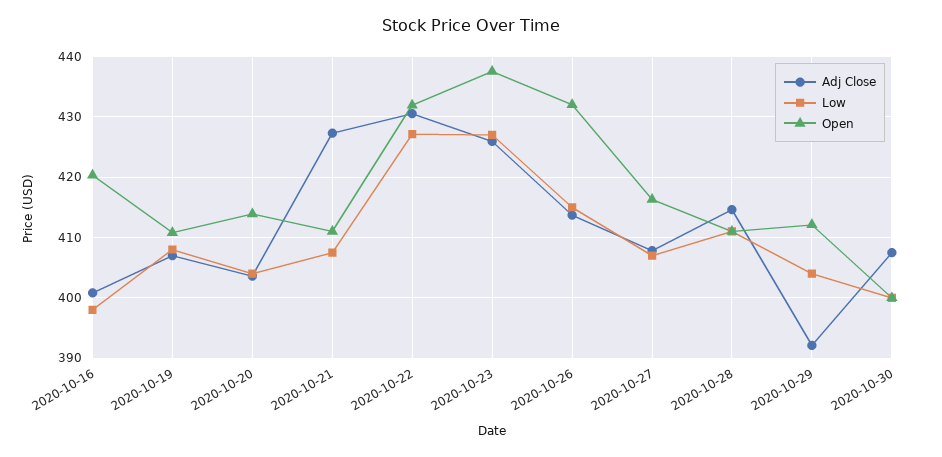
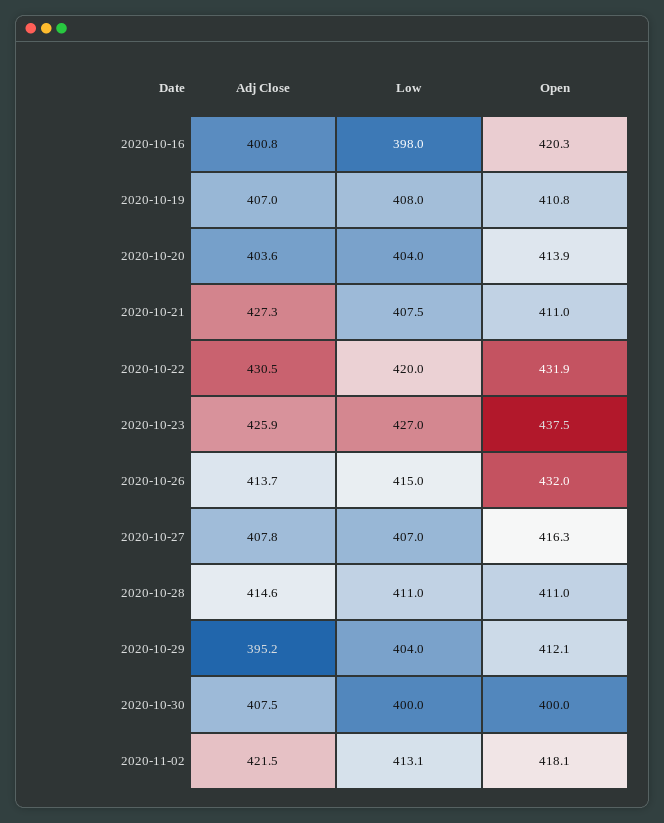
Low, 2020-10-22: 427 -> 420
Adj Close, 2020-10-29: 392 -> 395.2
Adj Close, 2020-11-02: none -> 421.5
Low, 2020-11-02: none -> 413.1
Open, 2020-11-02: none -> 418.1

